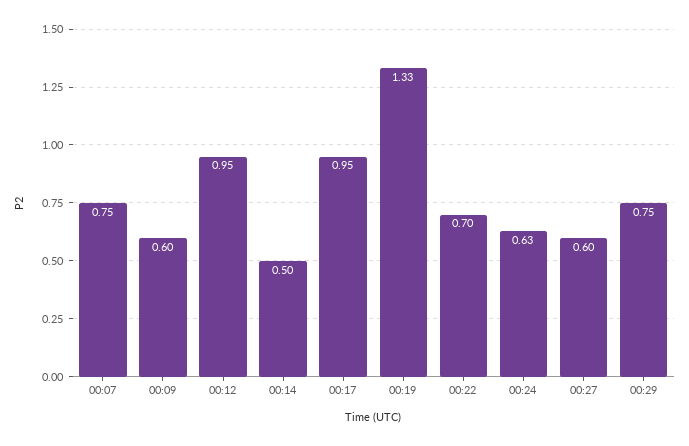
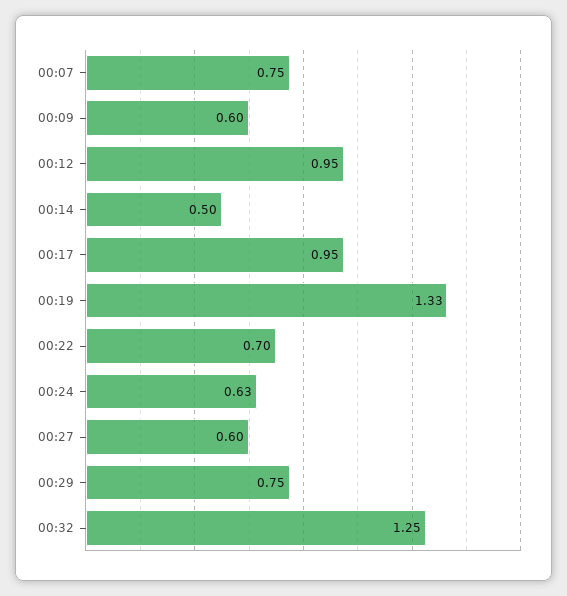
00:32: none -> 1.25

